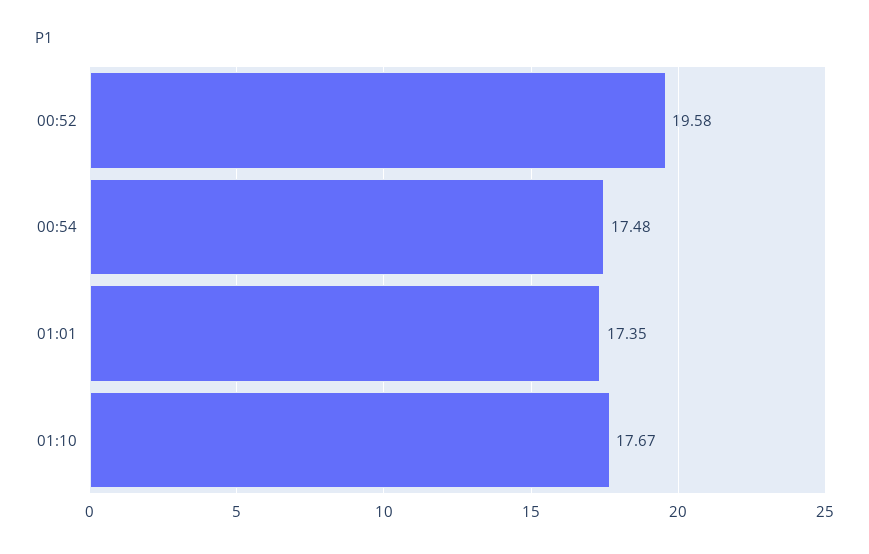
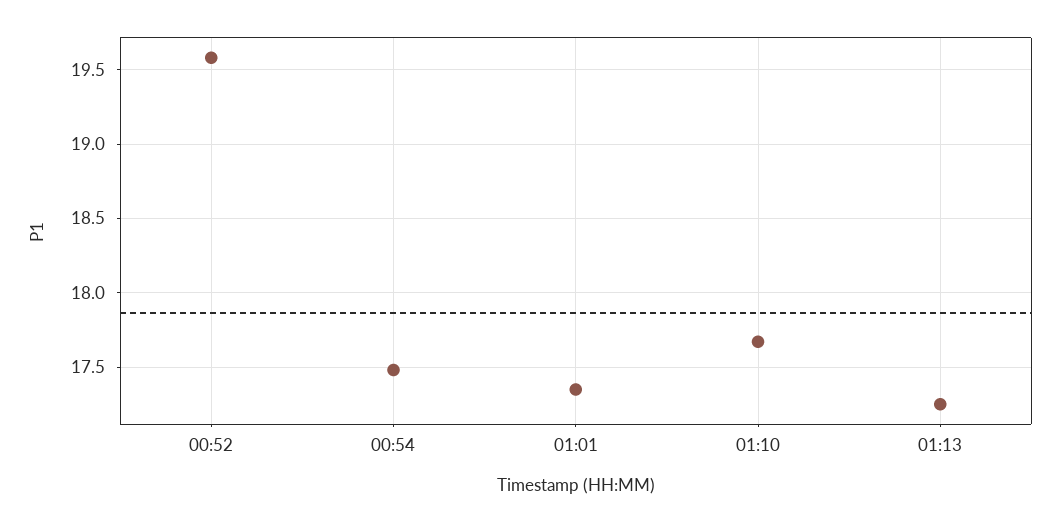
01:13: none -> 17.25

